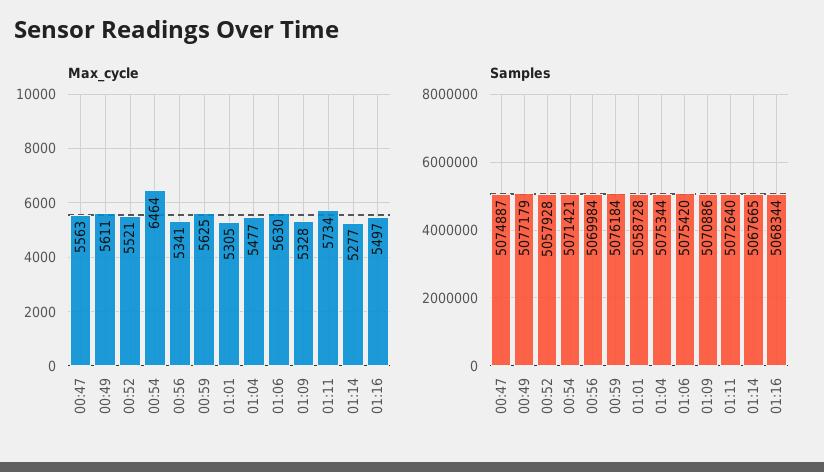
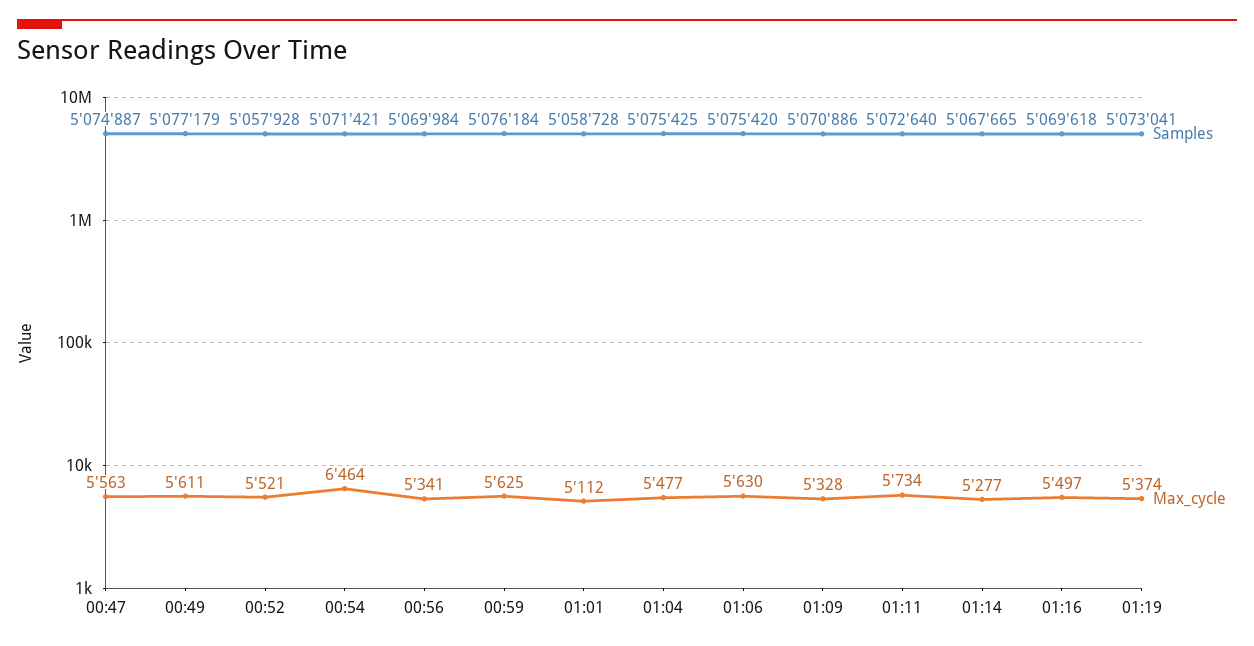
Max_cycle, 01:01: 5305 -> 5112
Samples, 01:04: 5075344 -> 5075425
Samples, 01:16: 5068344 -> 5069618
Samples, 01:19: none -> 5073041
Max_cycle, 01:19: none -> 5374

